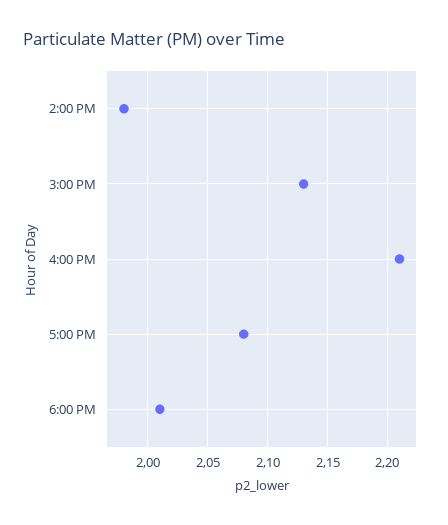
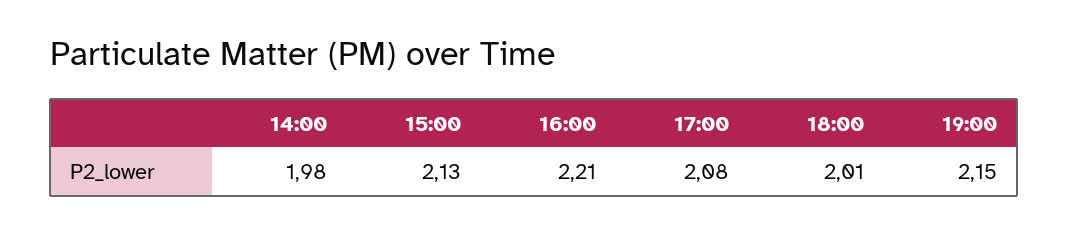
19:00: none -> 2.15

